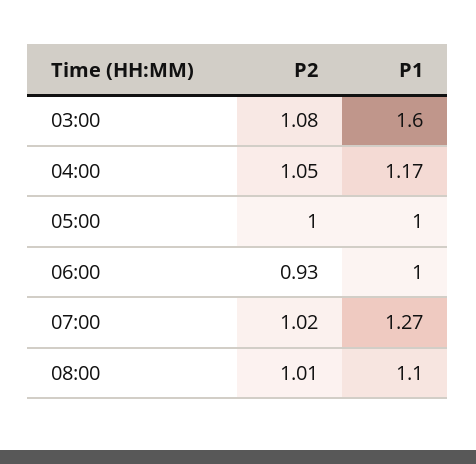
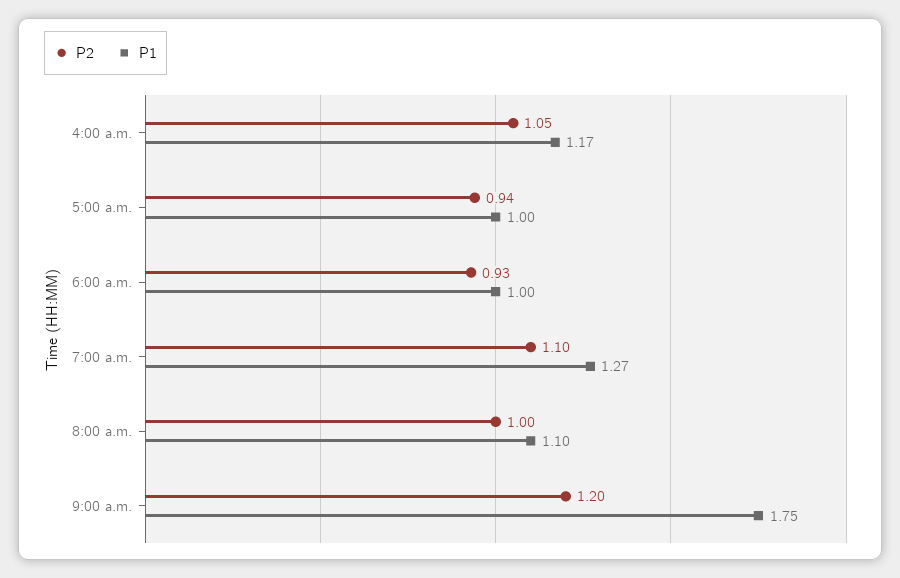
P2, 03:00: 1.08 -> none
P1, 03:00: 1.6 -> none
P2, 05:00: 1 -> 0.94
P2, 07:00: 1.02 -> 1.1
P2, 08:00: 1.01 -> 1
P2, 9:00 a.m.: none -> 1.2
P1, 9:00 a.m.: none -> 1.75

